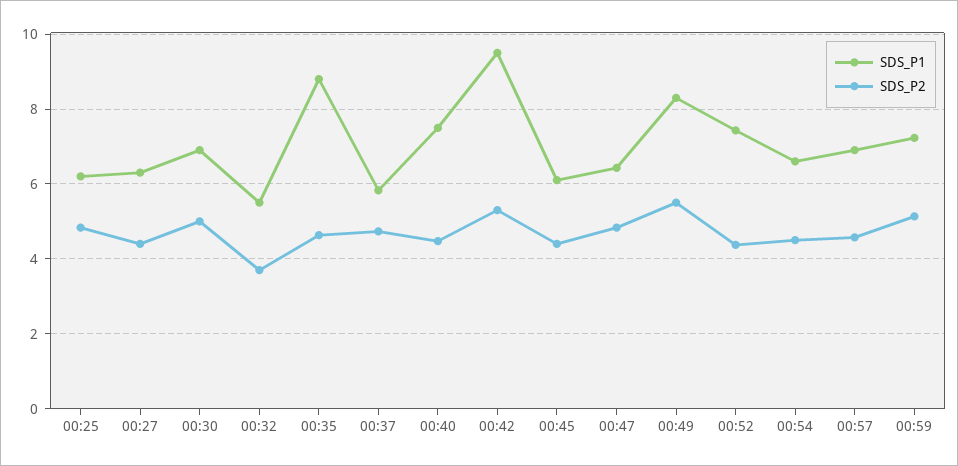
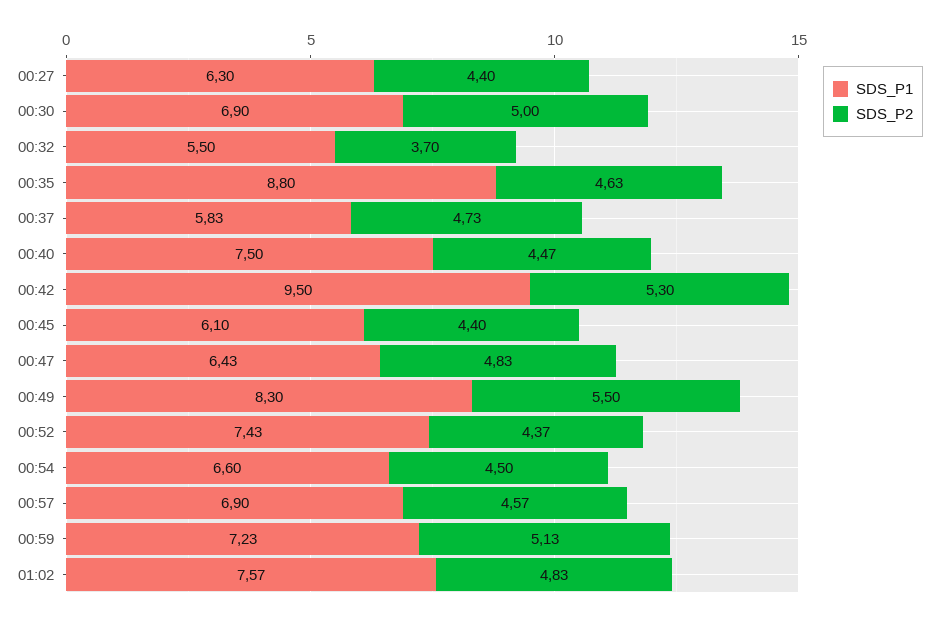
SDS_P1, 00:25: 6.2 -> none
SDS_P2, 00:25: 4.8 -> none
SDS_P1, 01:02: none -> 7.57
SDS_P2, 01:02: none -> 4.83

